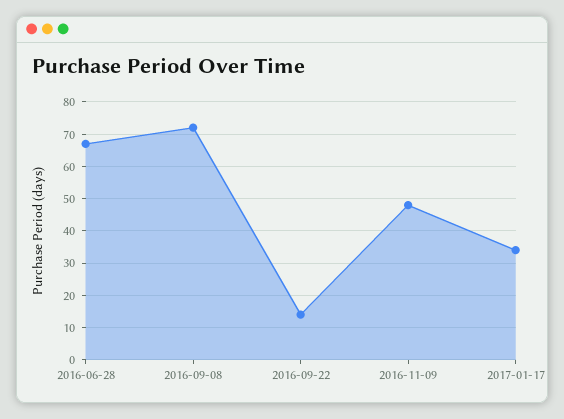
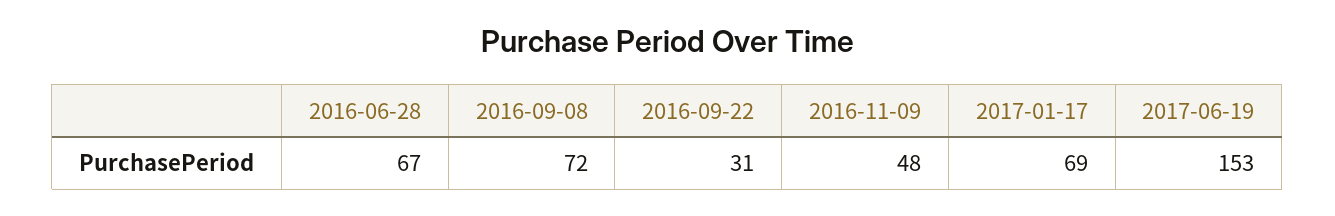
2016-09-22: 15 -> 31
2017-01-17: 35 -> 69
2017-06-19: none -> 153

